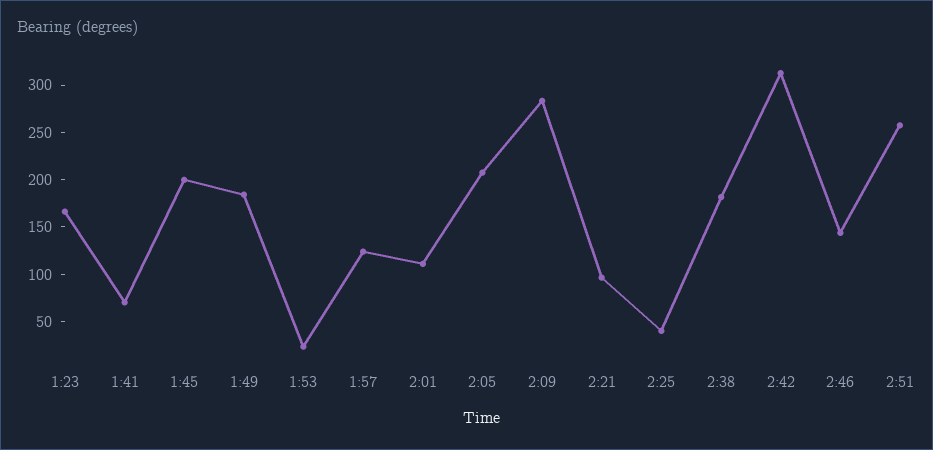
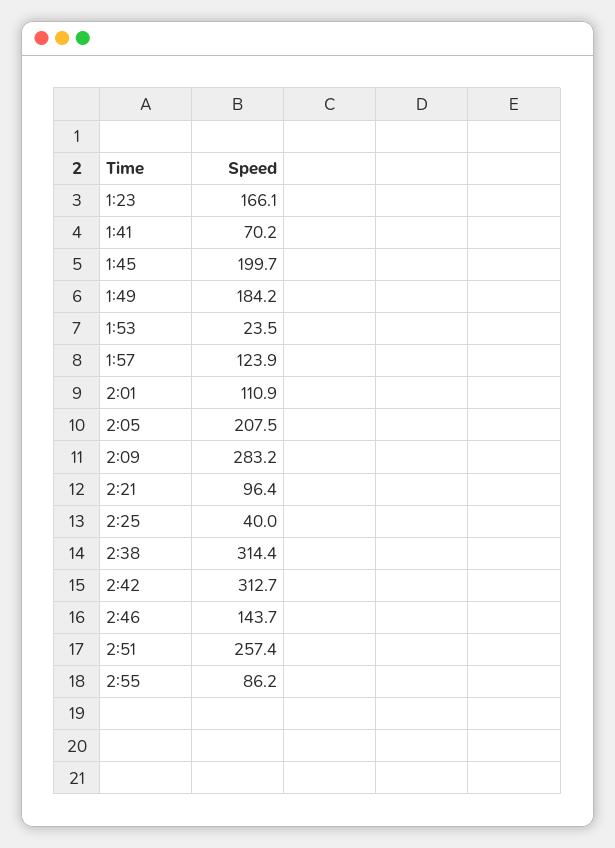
2:38: 180 -> 314.4
2:55: none -> 86.2

